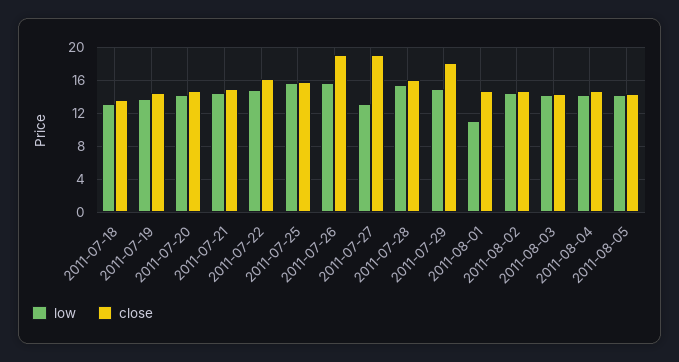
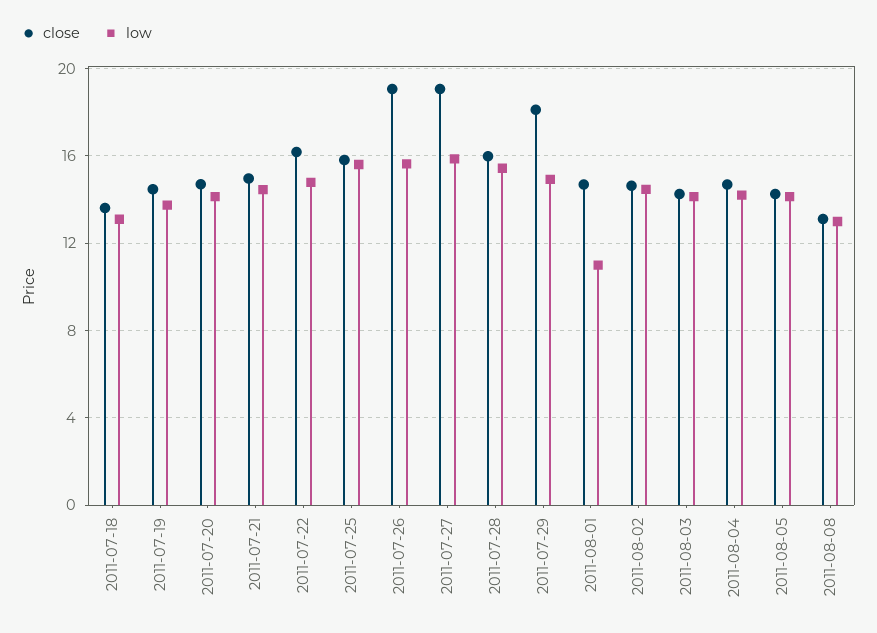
low, 2011-07-27: 13 -> 16
close, 2011-08-08: none -> 13
low, 2011-08-08: none -> 13

